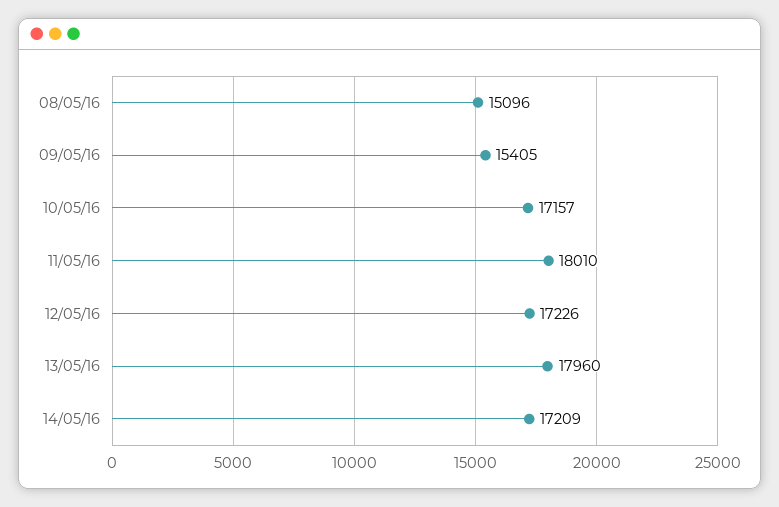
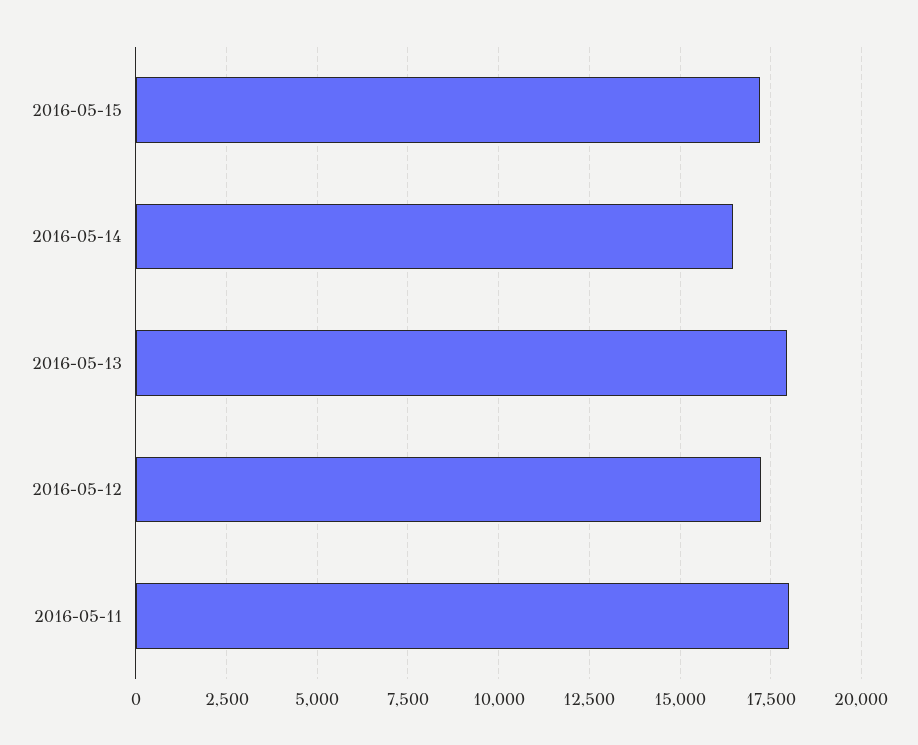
08/05/16: 15096 -> none
09/05/16: 15405 -> none
10/05/16: 17157 -> none
14/05/16: 17209 -> 16500
2016-05-15: none -> 17250

